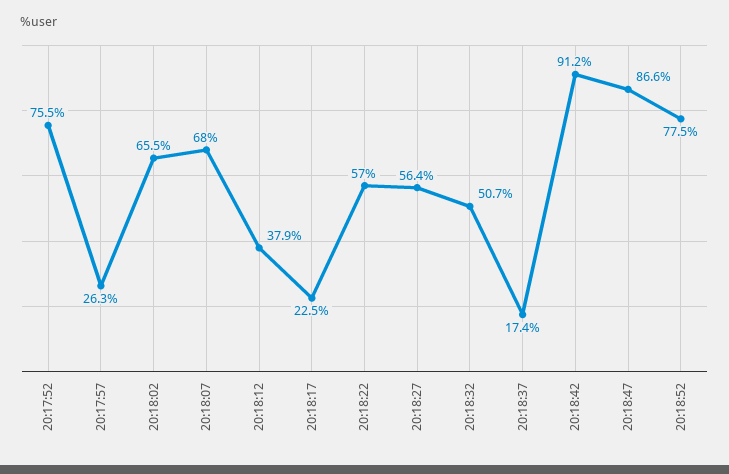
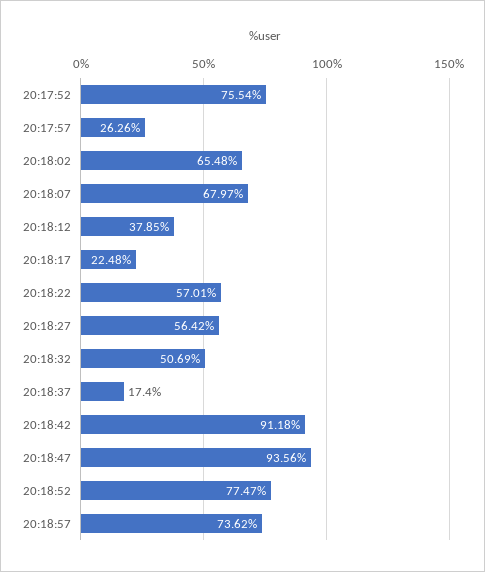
20:18:47: 86.6 -> 93.56
20:18:57: none -> 73.62

